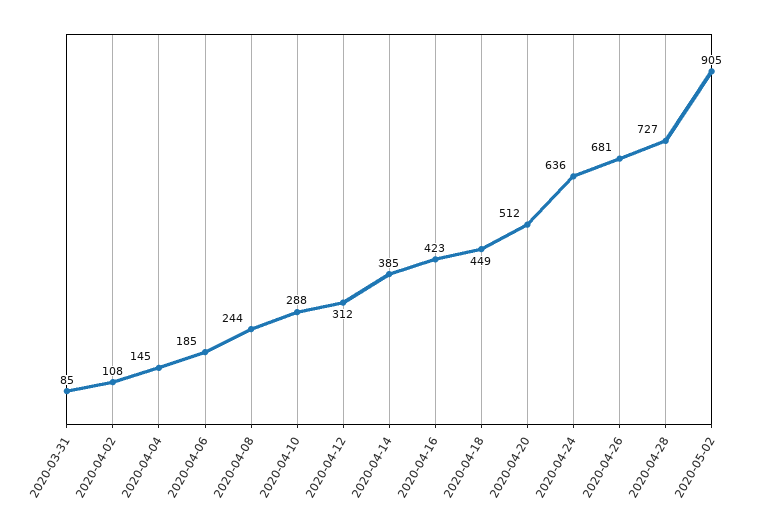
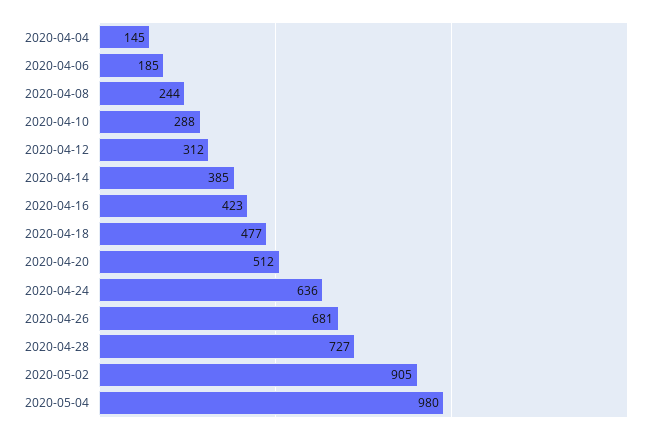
2020-03-31: 85 -> none
2020-04-02: 108 -> none
2020-04-18: 449 -> 477
2020-05-04: none -> 980

